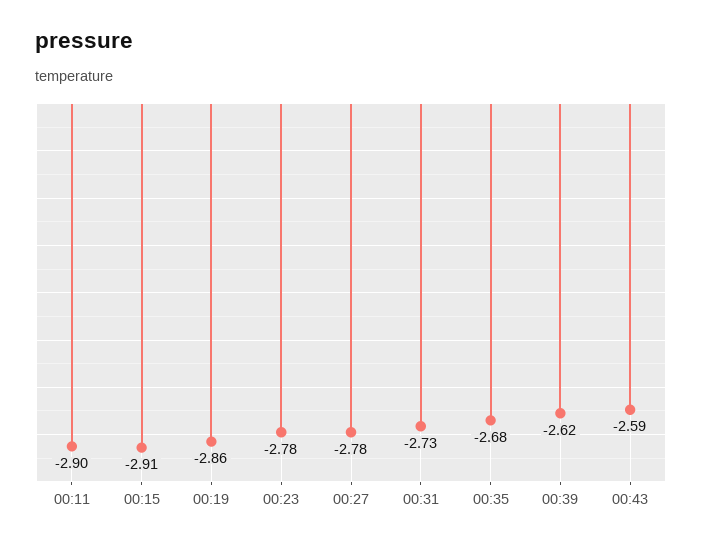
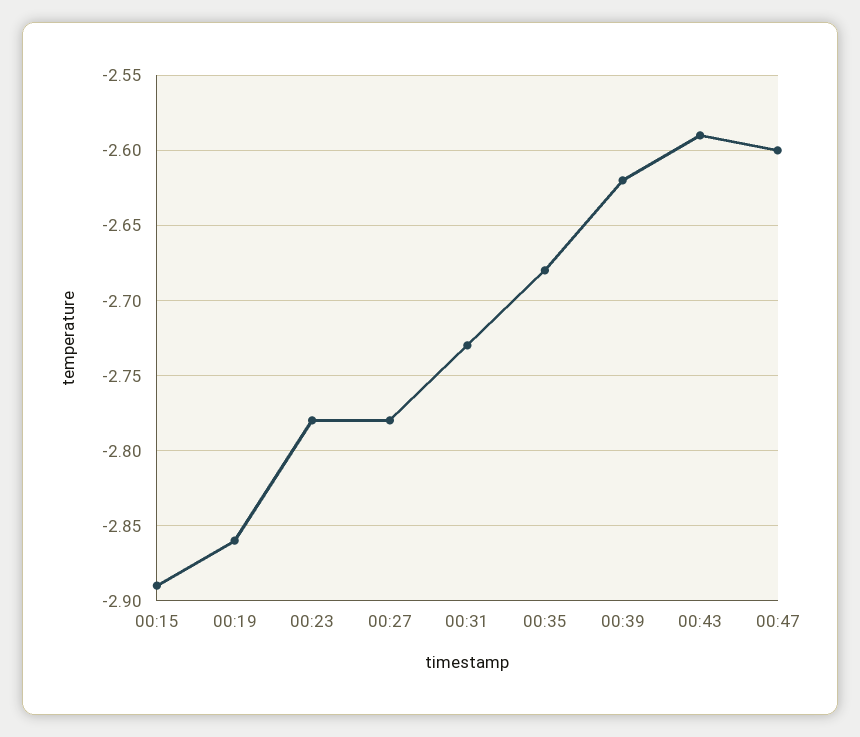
00:11: -2.9 -> none
00:15: -2.91 -> -2.89
00:47: none -> -2.6

